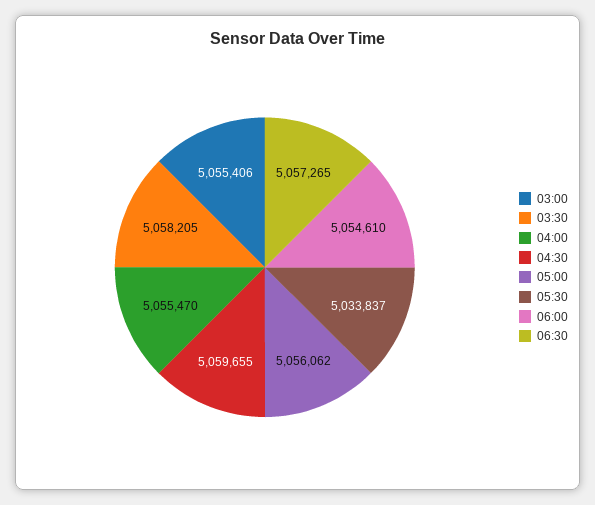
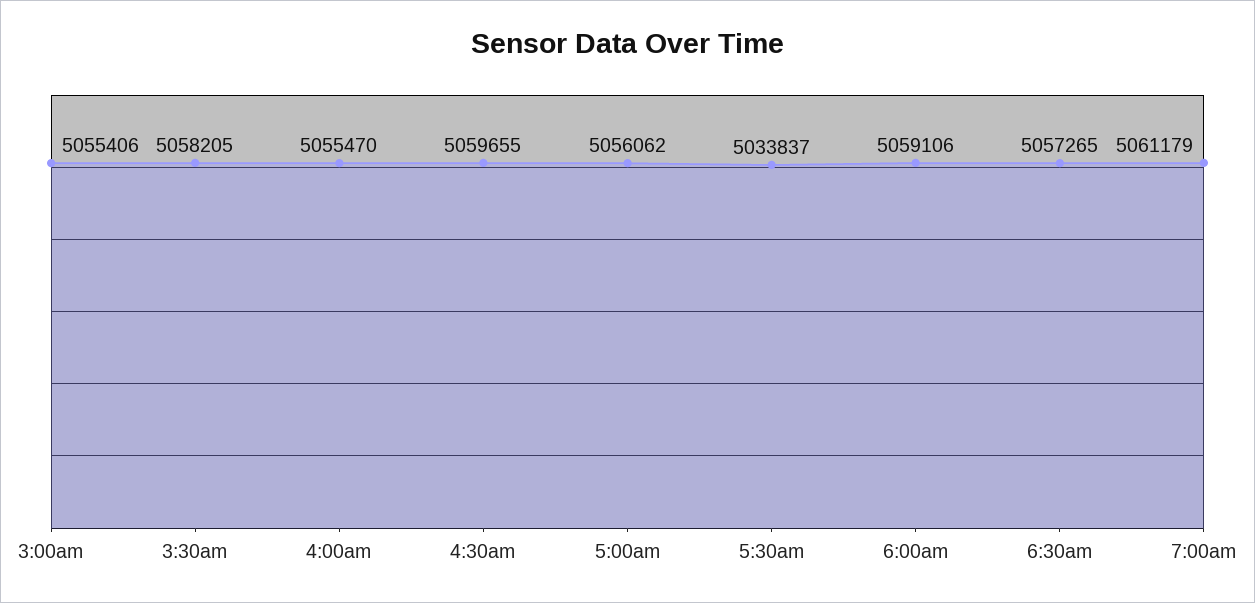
06:00: 5054610 -> 5059106
7:00am: none -> 5061179

